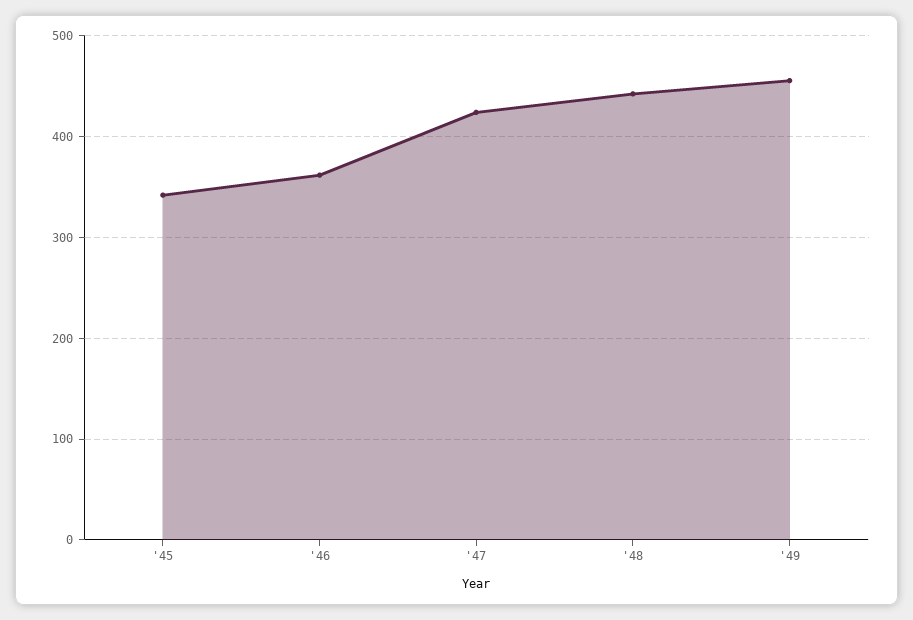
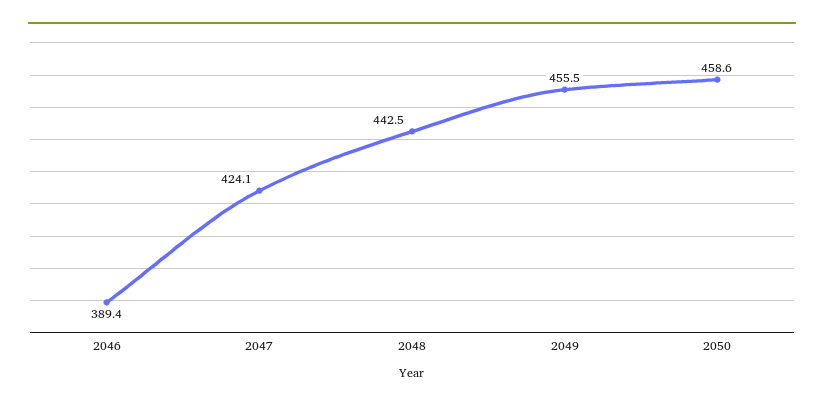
'45: 340 -> none
'46: 360 -> 389.4
2050: none -> 458.6

